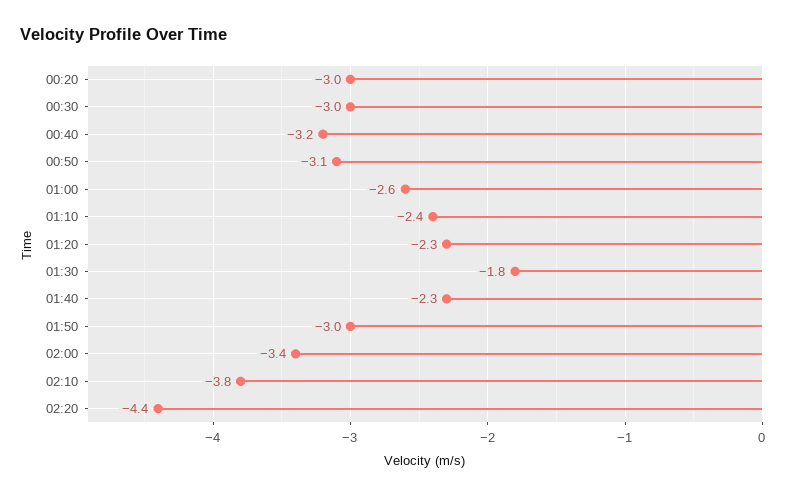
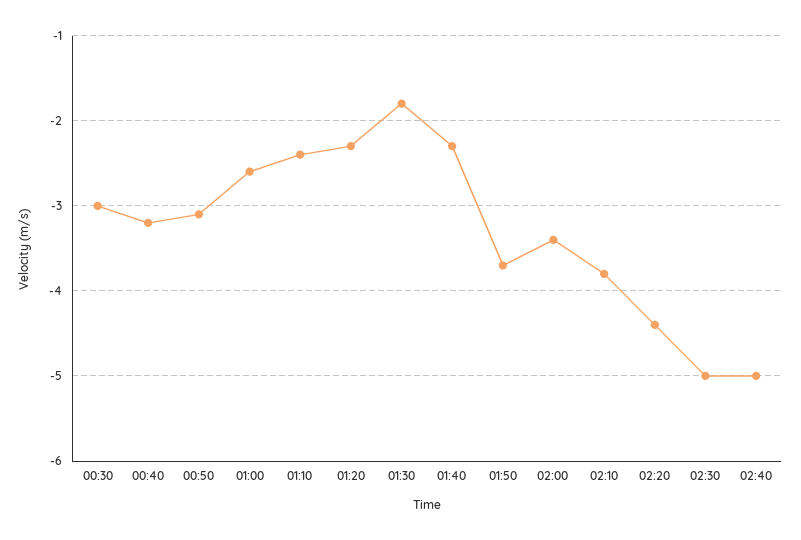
00:20: -3 -> none
01:50: -3 -> -3.7
02:30: none -> -5
02:40: none -> -5

